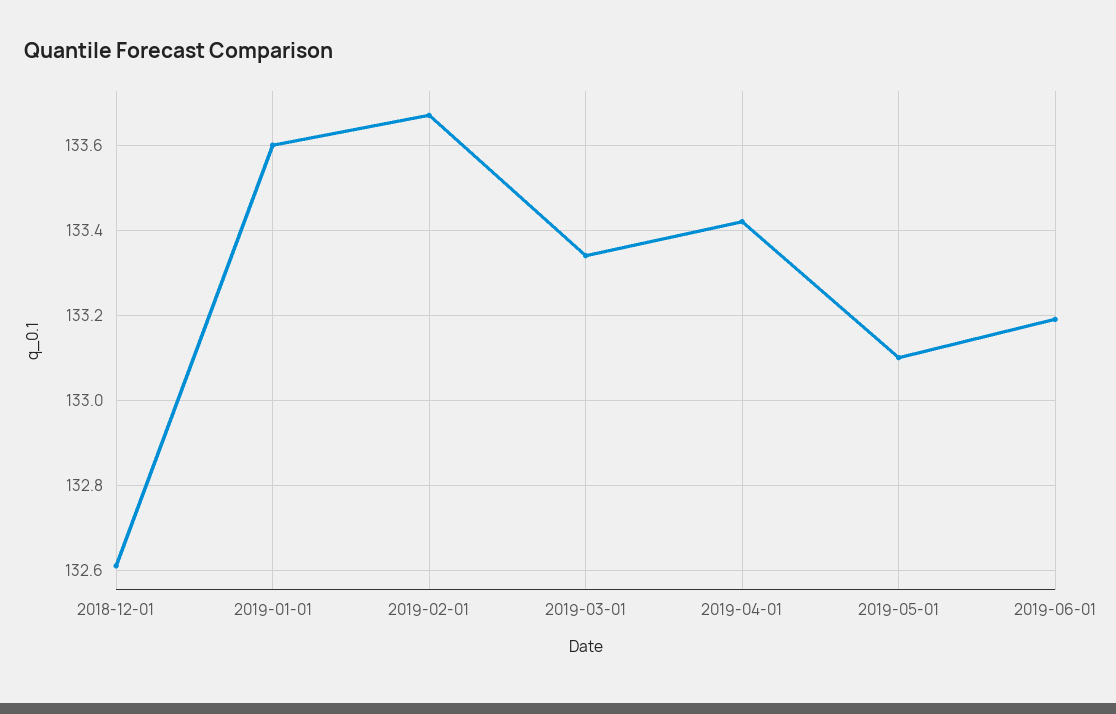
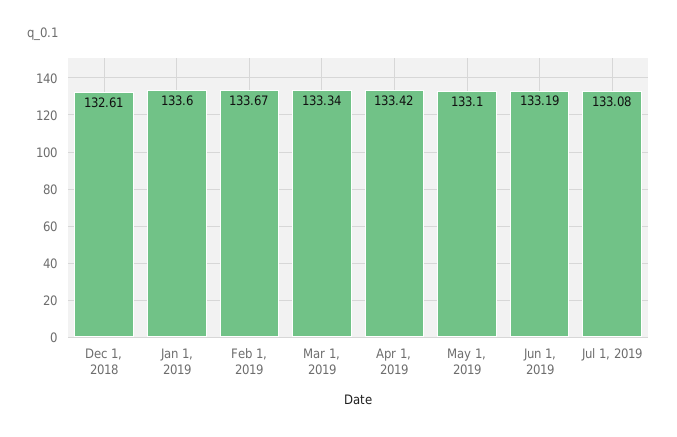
Jul 1, 2019: none -> 133.08

